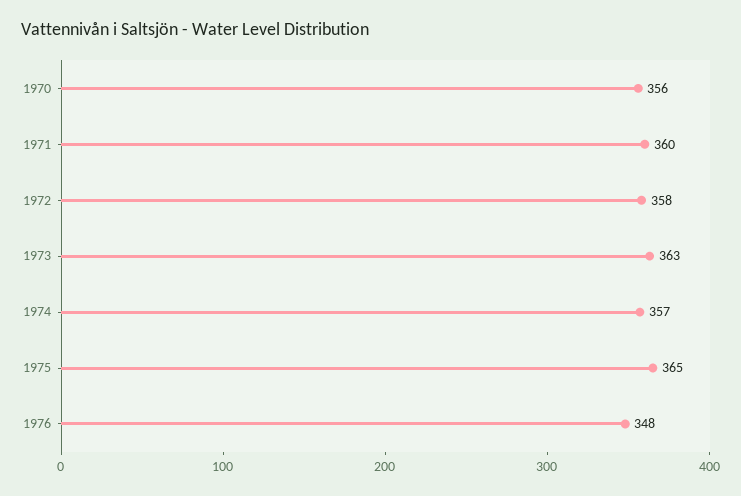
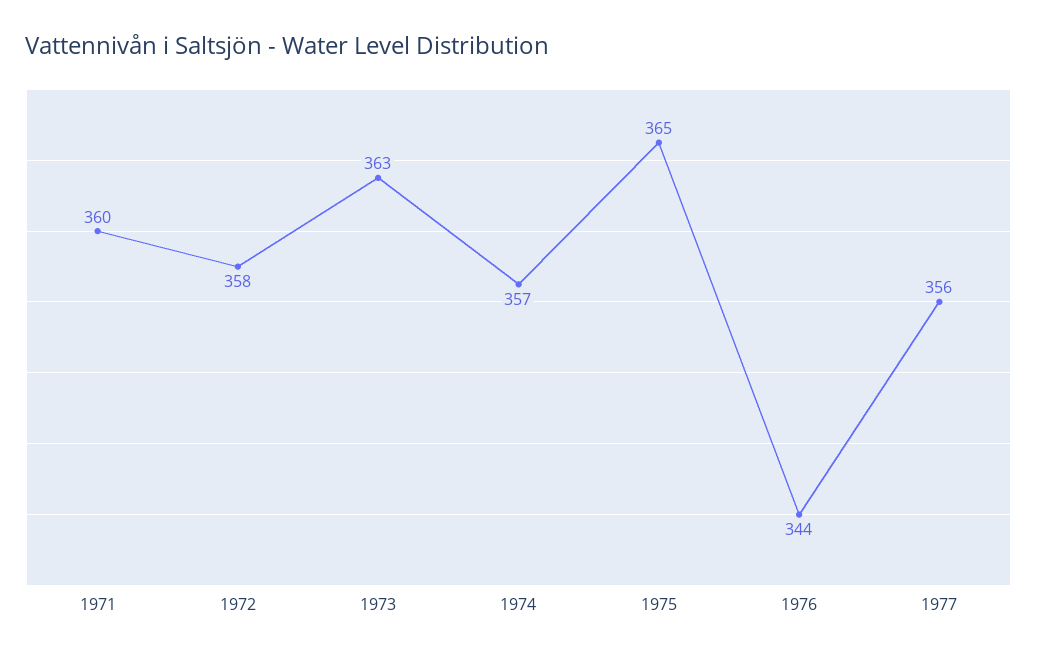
1970: 356 -> none
1976: 348 -> 344
1977: none -> 356

